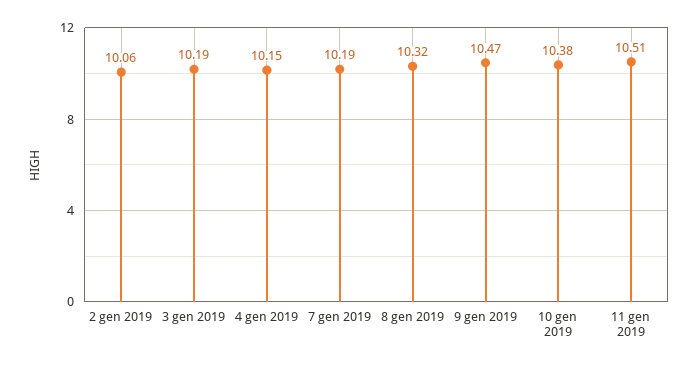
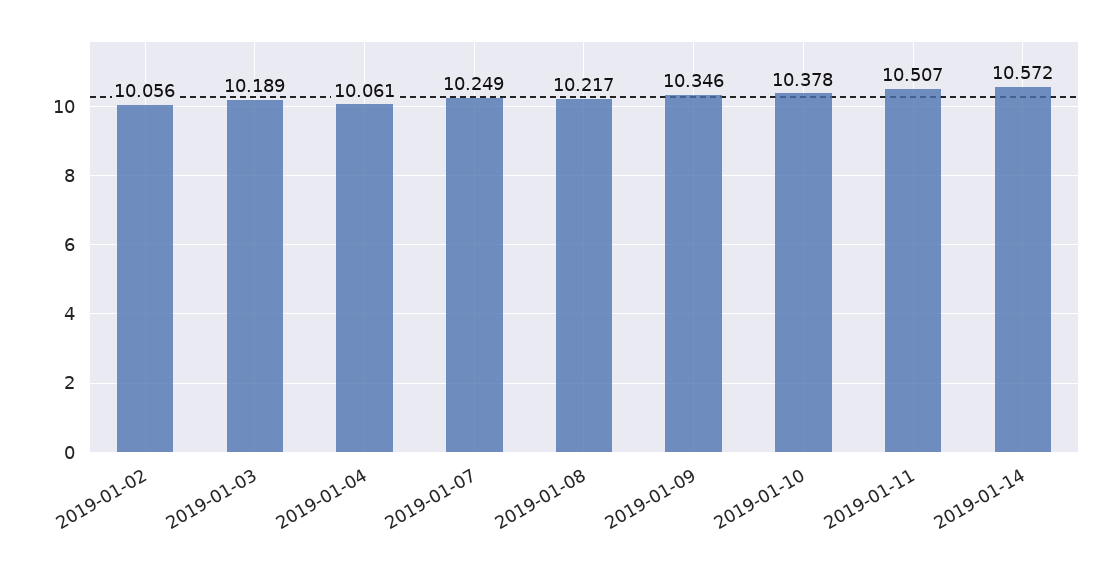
4 gen 2019: 10.15 -> 10.061
7 gen 2019: 10.19 -> 10.249
8 gen 2019: 10.32 -> 10.217
9 gen 2019: 10.47 -> 10.346
2019-01-14: none -> 10.572

